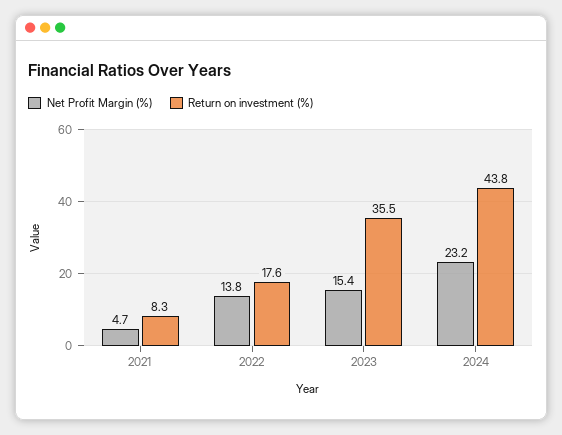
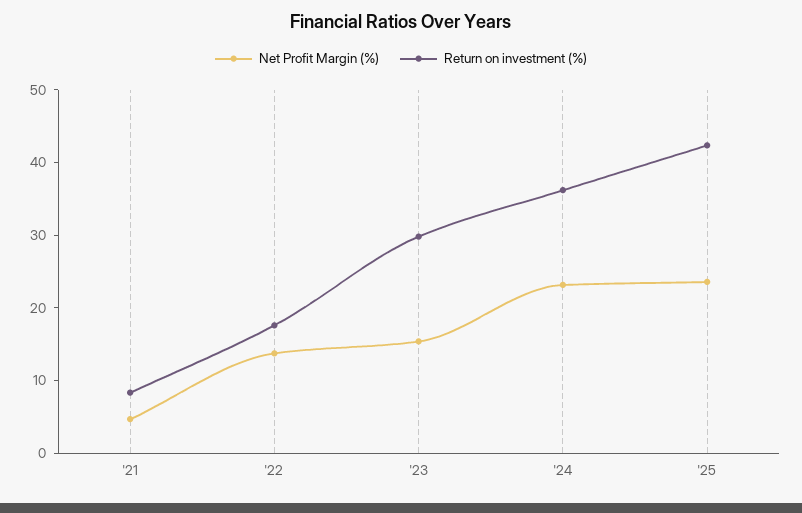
Return on investment (%), 2023: 35.5 -> 30
Return on investment (%), 2024: 43.8 -> 36
Net Profit Margin (%), '25: none -> 24
Return on investment (%), '25: none -> 42

